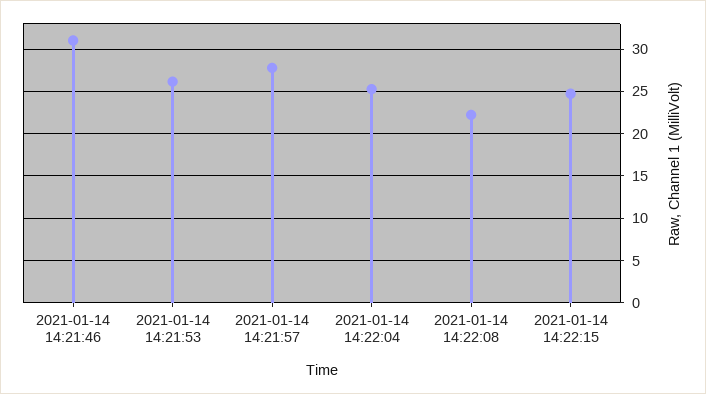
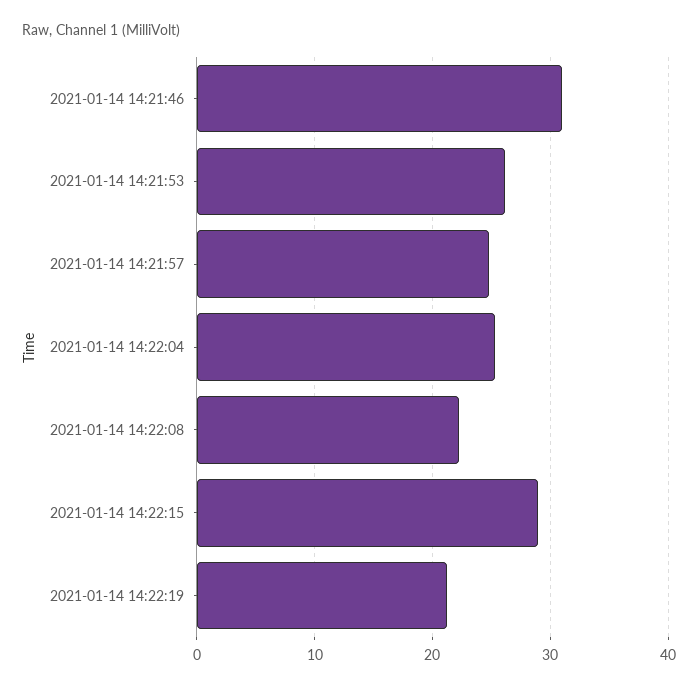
2021-01-14 14:21:57: 28 -> 25
2021-01-14 14:22:15: 25 -> 29
2021-01-14 14:22:19: none -> 21

